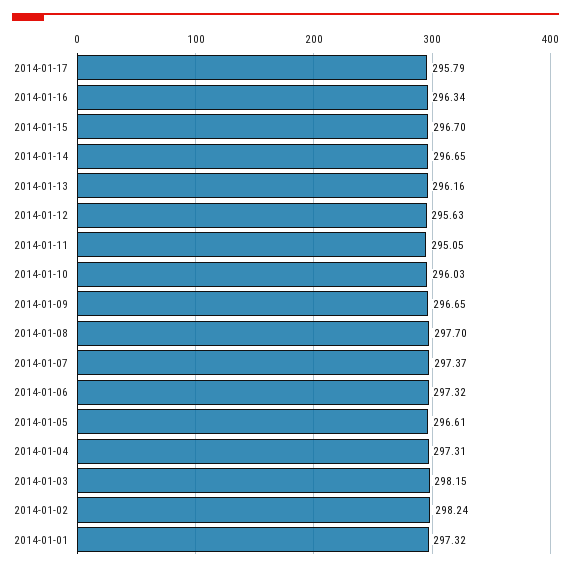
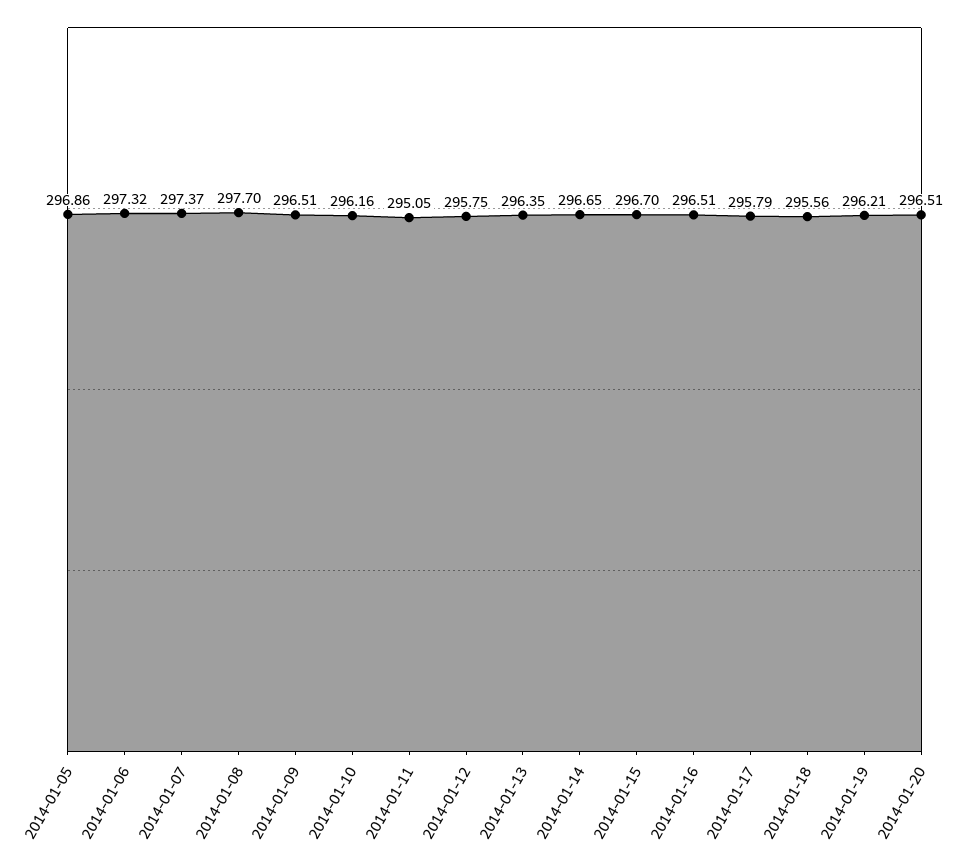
2014-01-16: 296.34 -> 296.51
2014-01-13: 296.16 -> 296.35
2014-01-12: 295.63 -> 295.75
2014-01-10: 296.03 -> 296.16
2014-01-09: 296.65 -> 296.51
2014-01-05: 296.61 -> 296.86
2014-01-04: 297.31 -> none
2014-01-03: 298.15 -> none
2014-01-02: 298.24 -> none
2014-01-01: 297.32 -> none
2014-01-18: none -> 295.56
2014-01-19: none -> 296.21
2014-01-20: none -> 296.51

